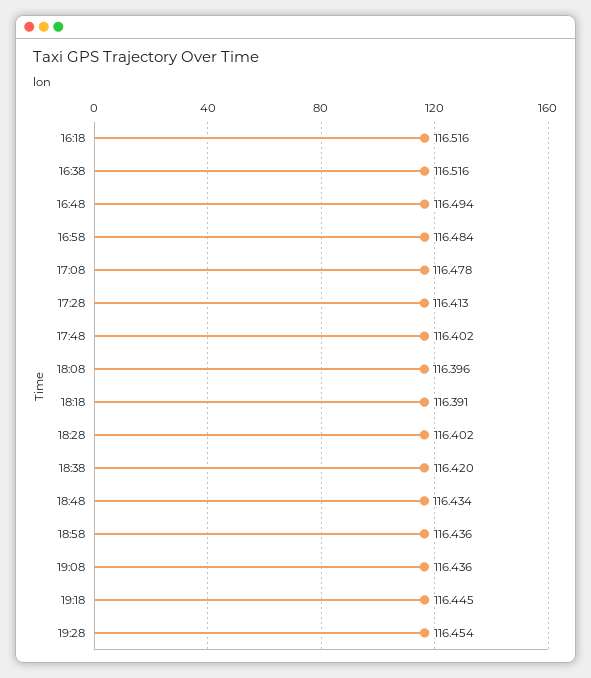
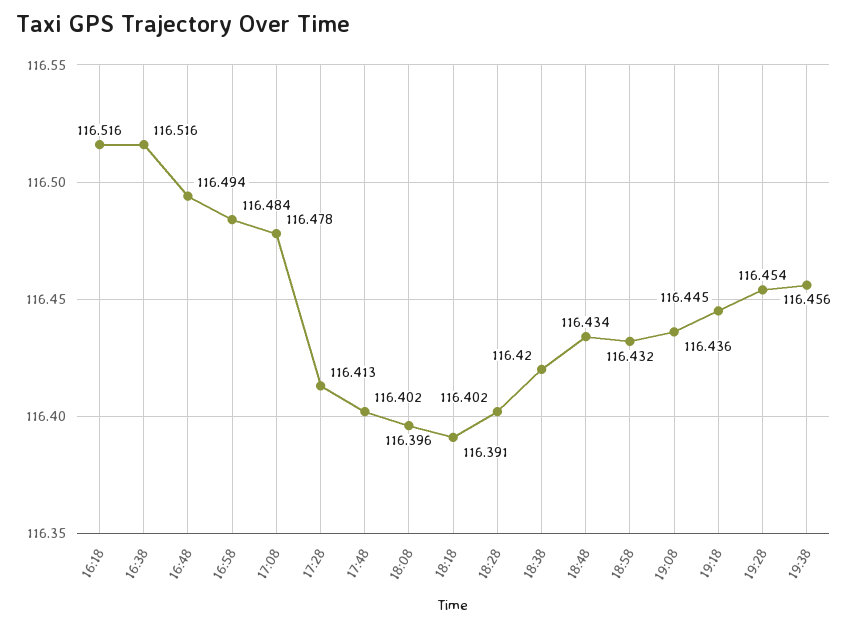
18:58: 116.436 -> 116.432
19:38: none -> 116.456

